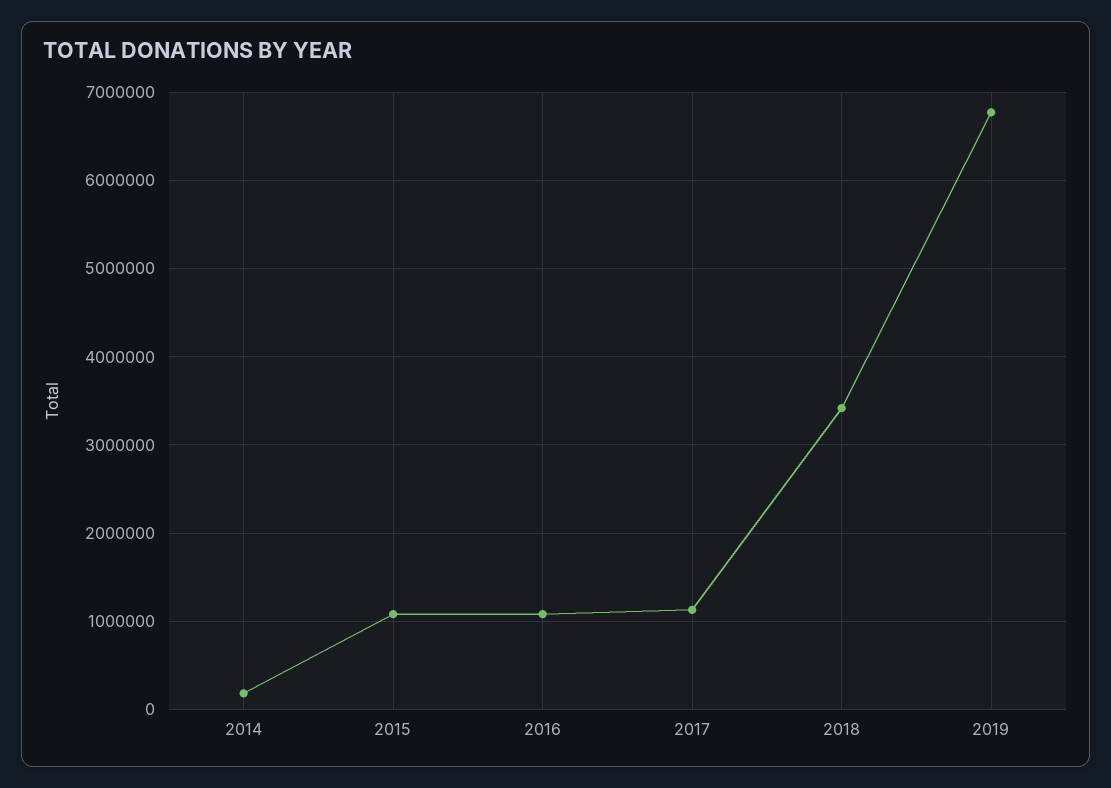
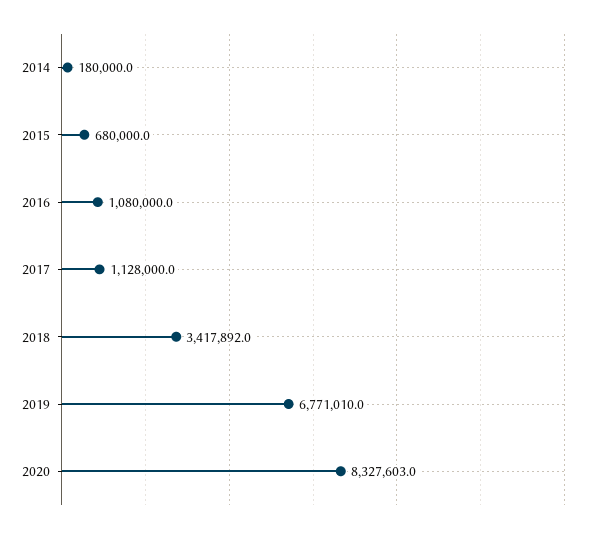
2015: 1100000 -> 680000
2020: none -> 8327603

